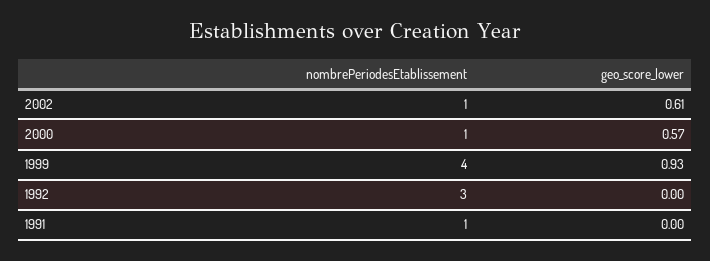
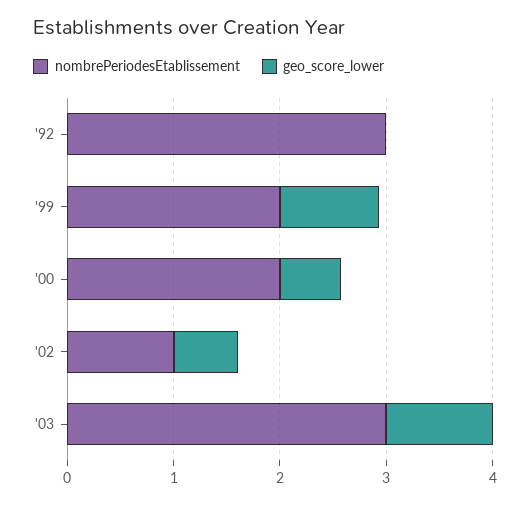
nombrePeriodesEtablissement, 2000: 1 -> 2
nombrePeriodesEtablissement, 1999: 4 -> 2
nombrePeriodesEtablissement, 1991: 1 -> none
geo_score_lower, 1991: 0 -> none
nombrePeriodesEtablissement, '03: none -> 3
geo_score_lower, '03: none -> 1

